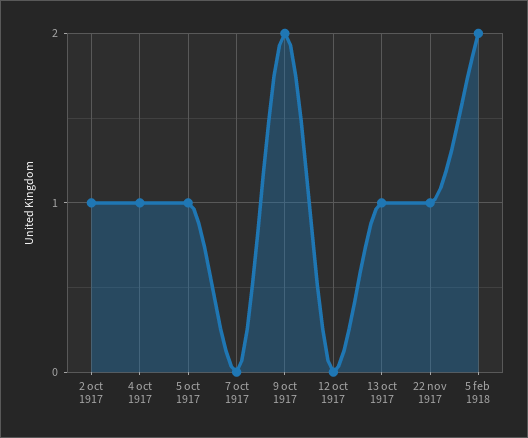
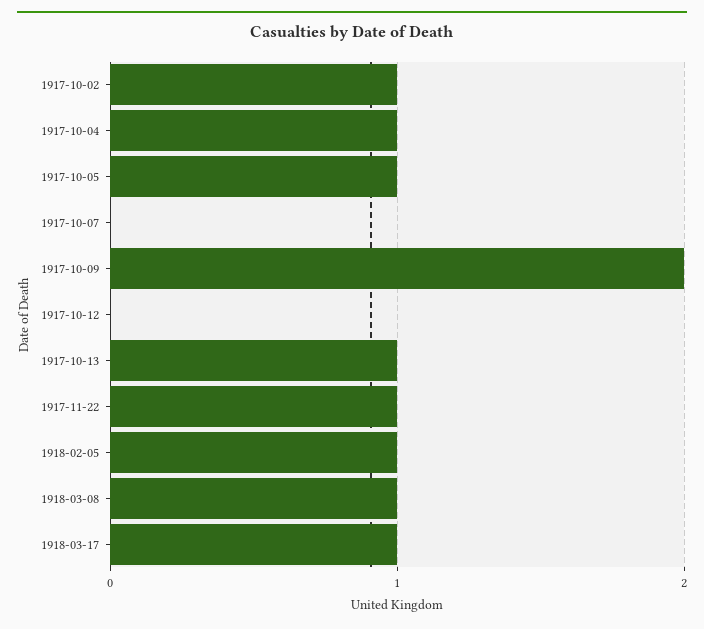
5 feb 1918: 2 -> 1
1918-03-08: none -> 1
1918-03-17: none -> 1

